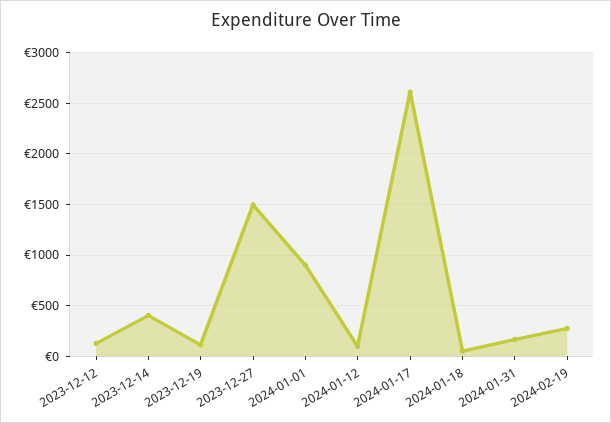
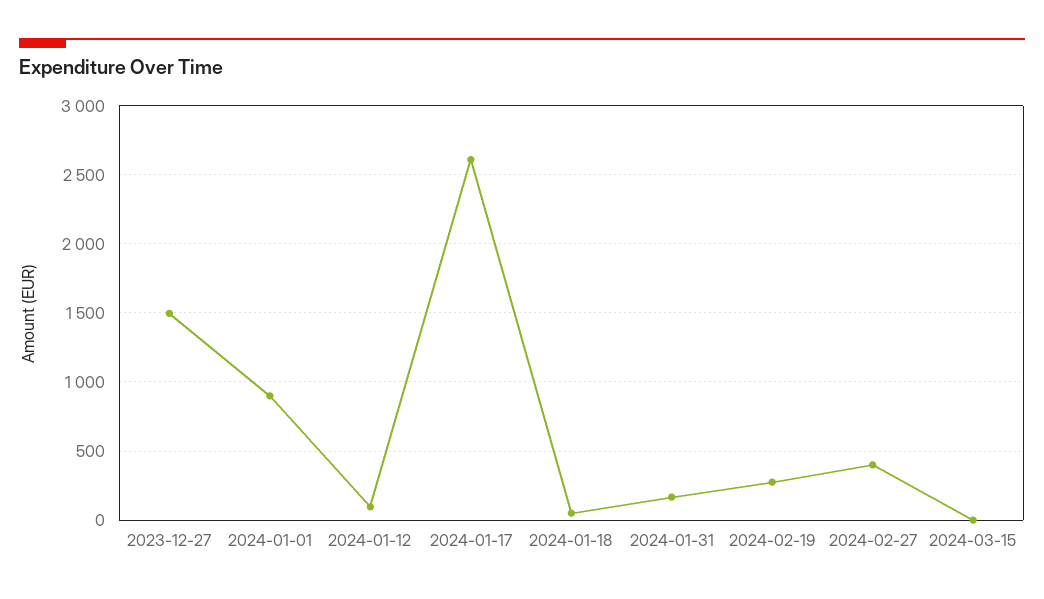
2023-12-12: 100 -> none
2023-12-14: 400 -> none
2023-12-19: 100 -> none
2024-02-27: none -> 400
2024-03-15: none -> 0

